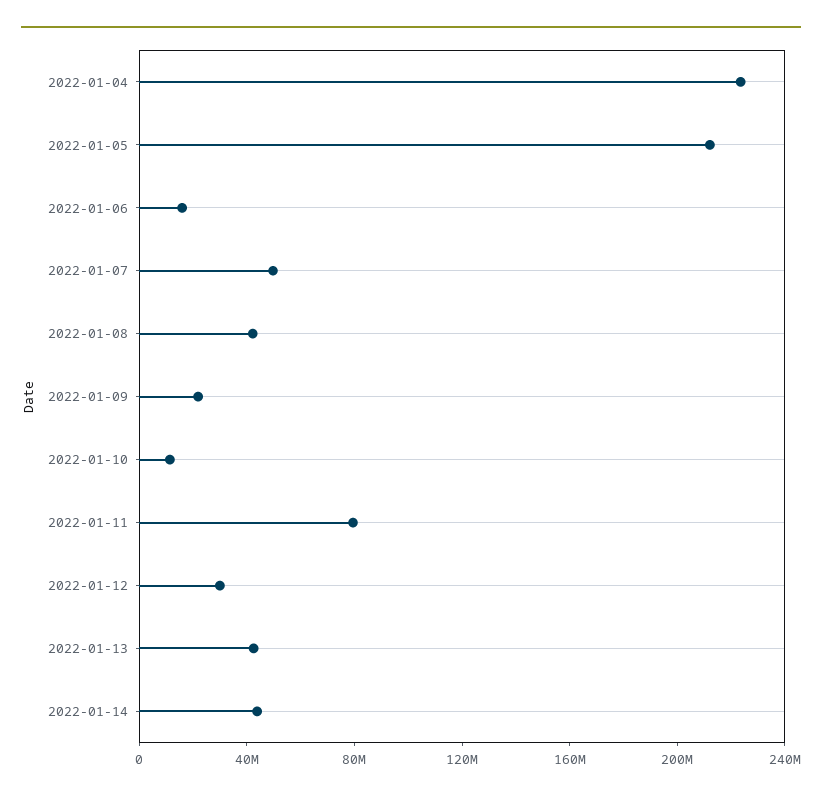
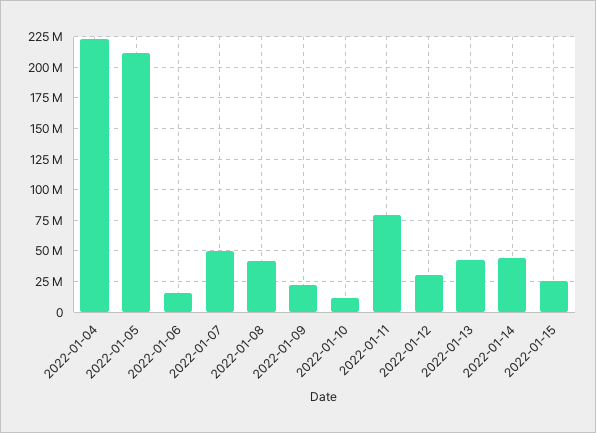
2022-01-15: none -> 25000000

